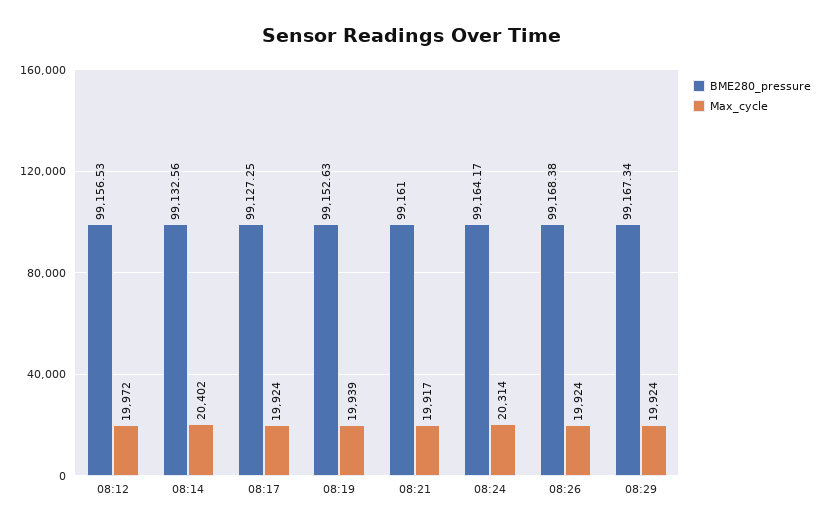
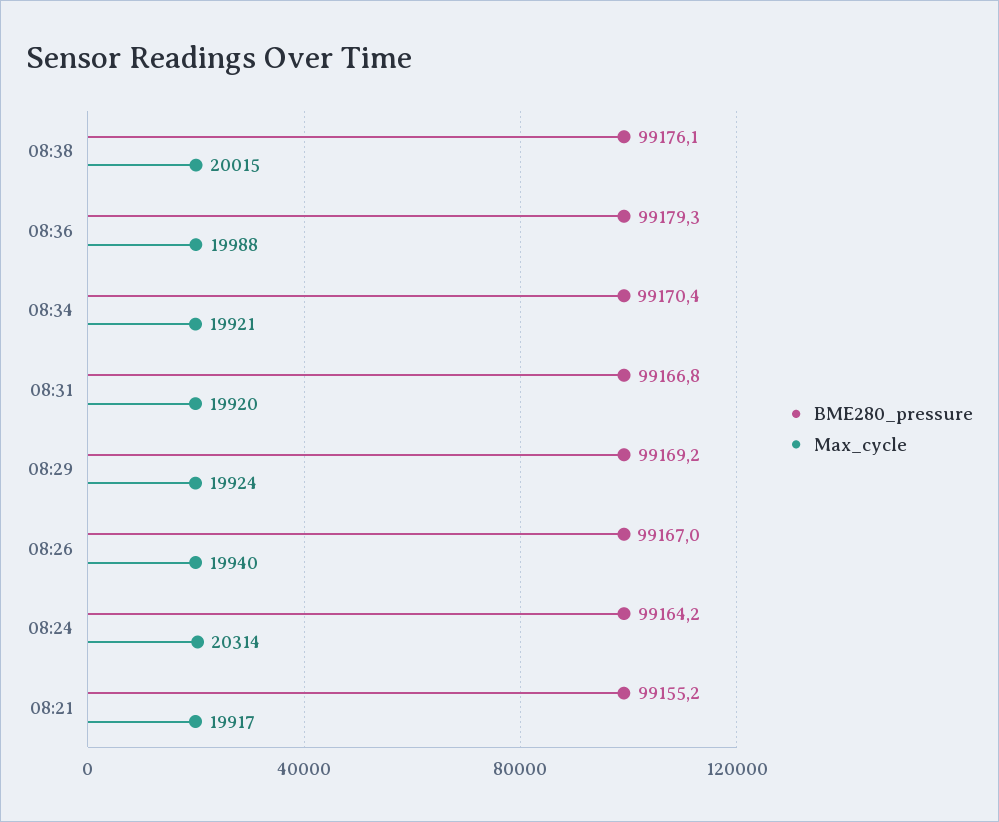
BME280_pressure, 08:12: 99156.53 -> none
Max_cycle, 08:12: 19972 -> none
BME280_pressure, 08:14: 99132.56 -> none
Max_cycle, 08:14: 20402 -> none
BME280_pressure, 08:17: 99127.25 -> none
Max_cycle, 08:17: 19924 -> none
BME280_pressure, 08:19: 99152.63 -> none
Max_cycle, 08:19: 19939 -> none
BME280_pressure, 08:21: 99161 -> 99155.2
BME280_pressure, 08:26: 99168.38 -> 99167
Max_cycle, 08:26: 19924 -> 19940
BME280_pressure, 08:29: 99167.34 -> 99169.2
BME280_pressure, 08:38: none -> 99176.1
Max_cycle, 08:38: none -> 20015
BME280_pressure, 08:36: none -> 99179.3
Max_cycle, 08:36: none -> 19988
BME280_pressure, 08:34: none -> 99170.4
Max_cycle, 08:34: none -> 19921
BME280_pressure, 08:31: none -> 99166.8
Max_cycle, 08:31: none -> 19920

